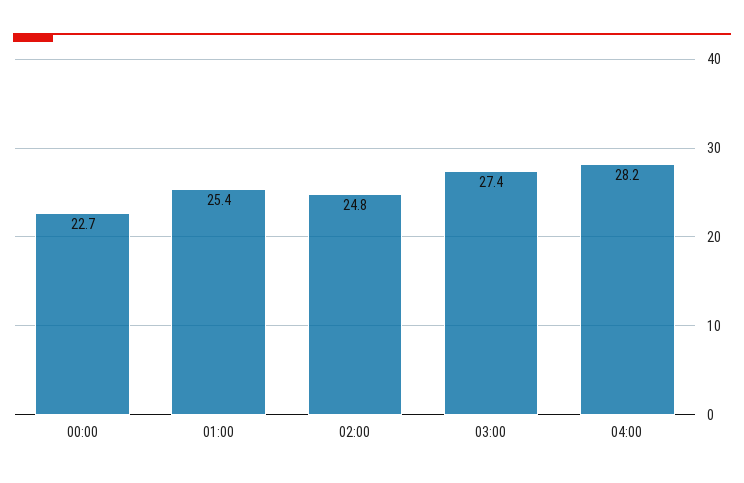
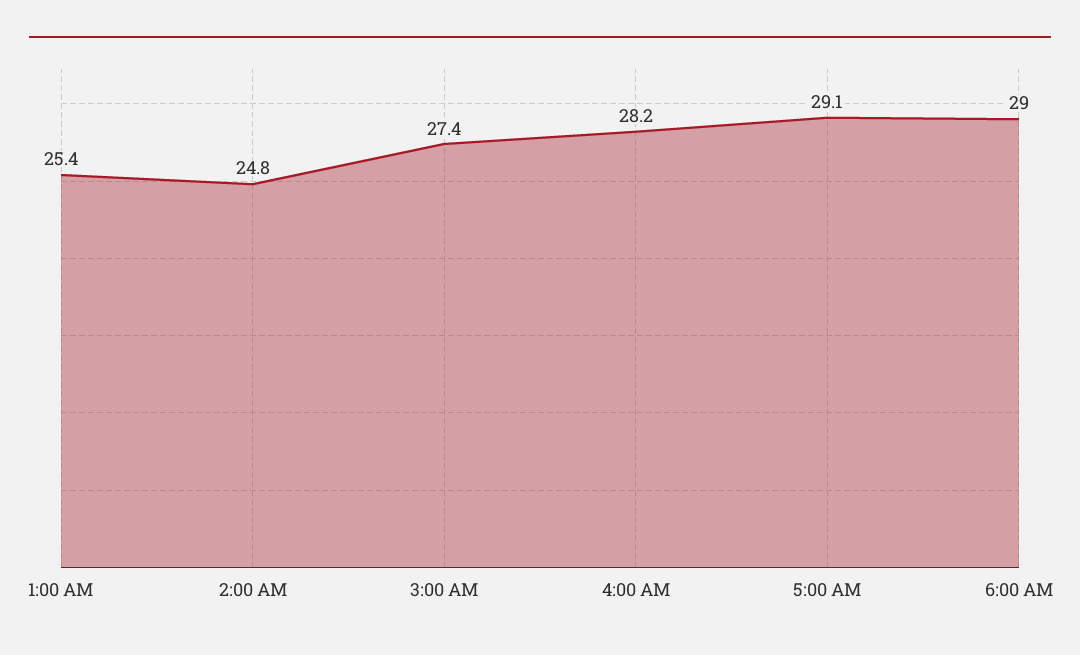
00:00: 22.7 -> none
5:00 AM: none -> 29.1
6:00 AM: none -> 29

